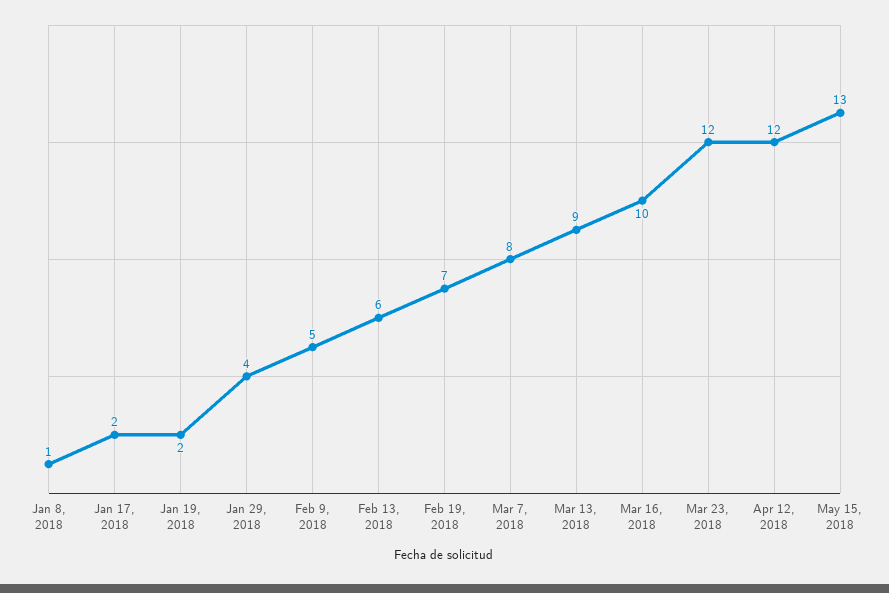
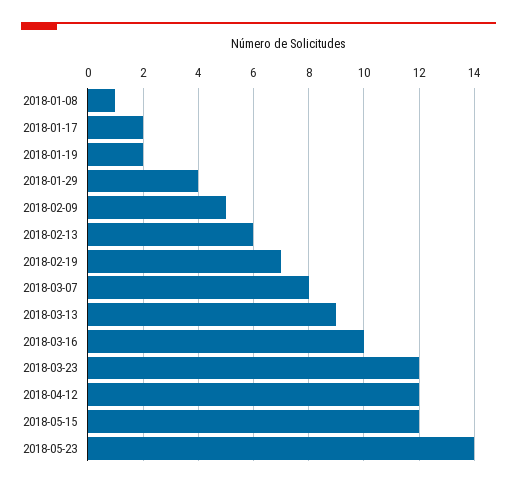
May 15, 2018: 13 -> 12
2018-05-23: none -> 14

